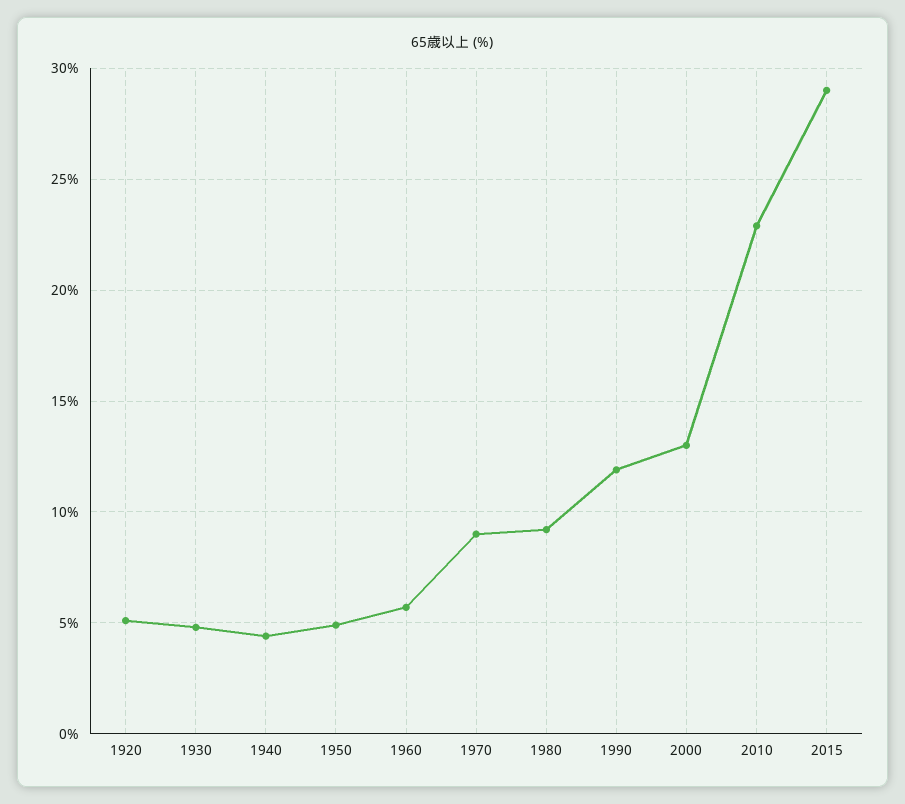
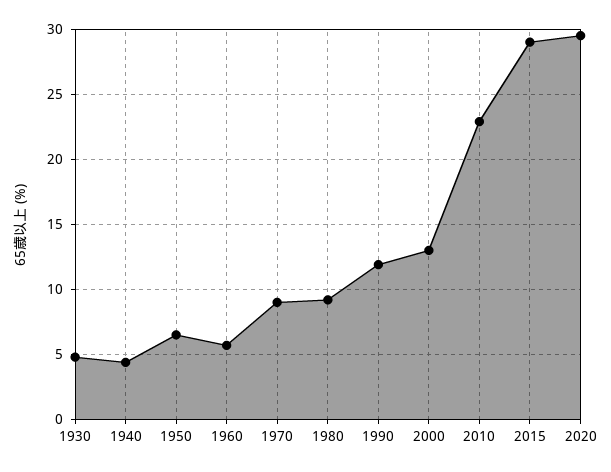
1920: 5 -> none
1950: 5 -> 6.5
2020: none -> 29.5

